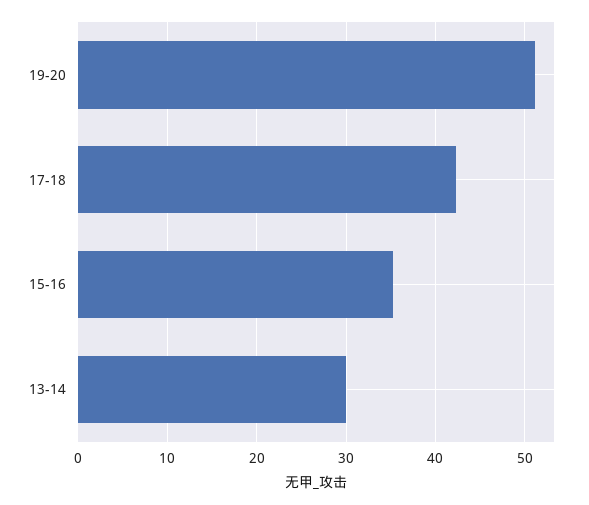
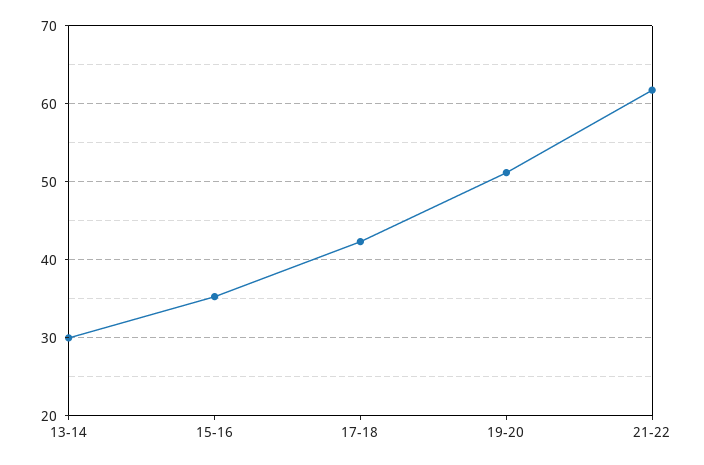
21-22: none -> 62

